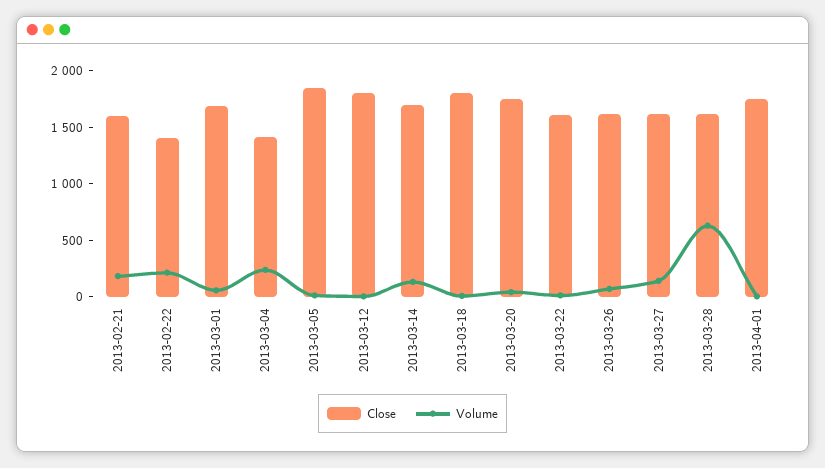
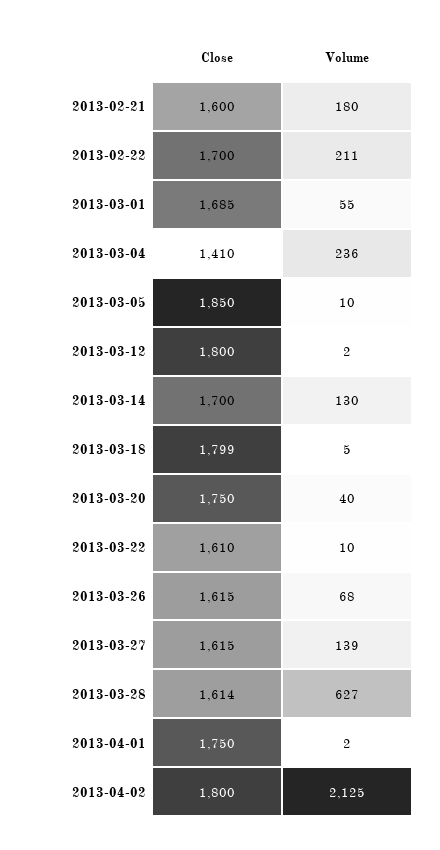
Close, 2013-02-22: 1400 -> 1700
Close, 2013-04-02: none -> 1800
Volume, 2013-04-02: none -> 2125

